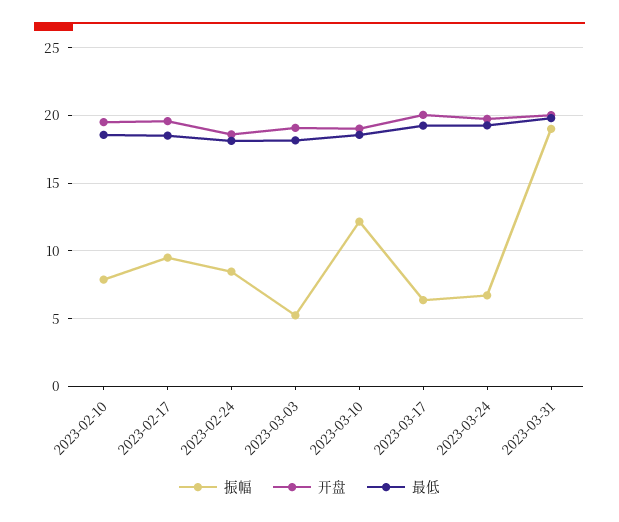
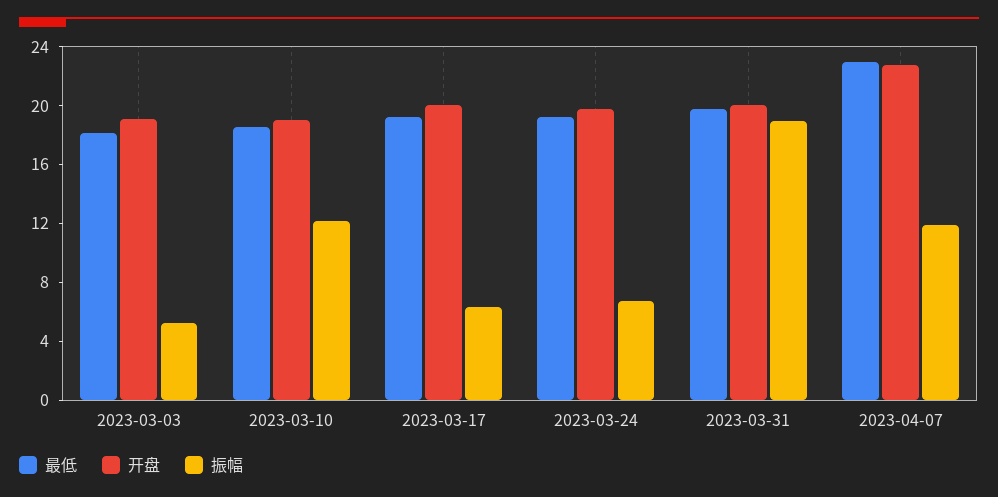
振幅, 2023-02-10: 8 -> none
开盘, 2023-02-10: 19.5 -> none
最低, 2023-02-10: 18.5 -> none
振幅, 2023-02-17: 9.5 -> none
开盘, 2023-02-17: 19.5 -> none
最低, 2023-02-17: 18.5 -> none
振幅, 2023-02-24: 8.5 -> none
开盘, 2023-02-24: 18.5 -> none
最低, 2023-02-24: 18 -> none
最低, 2023-04-07: none -> 23
开盘, 2023-04-07: none -> 23
振幅, 2023-04-07: none -> 12

